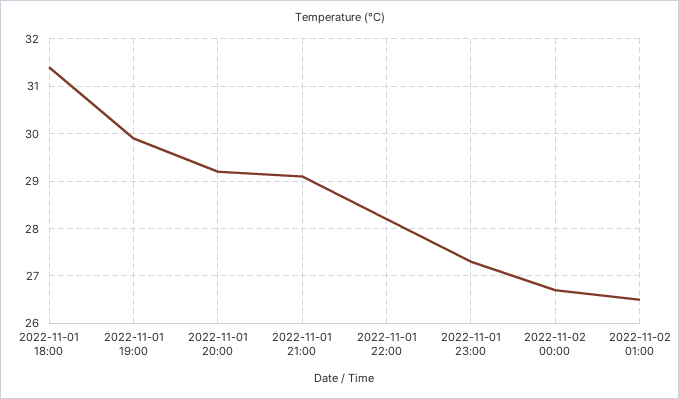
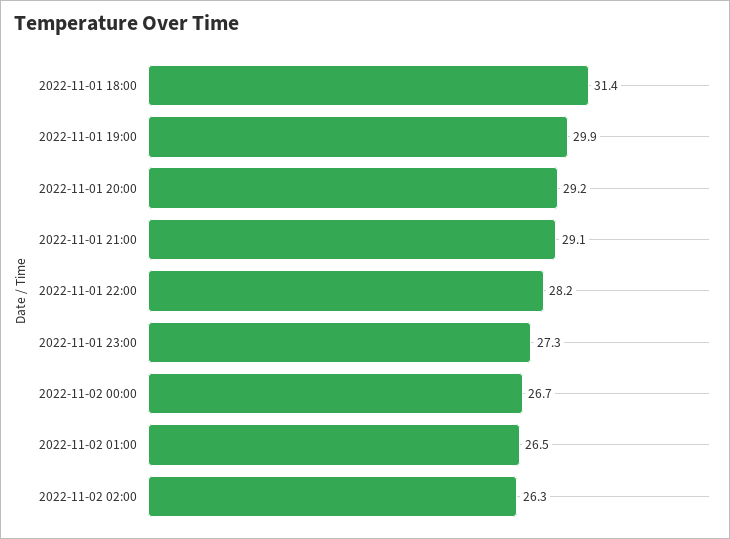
2022-11-02 02:00: none -> 26.3

